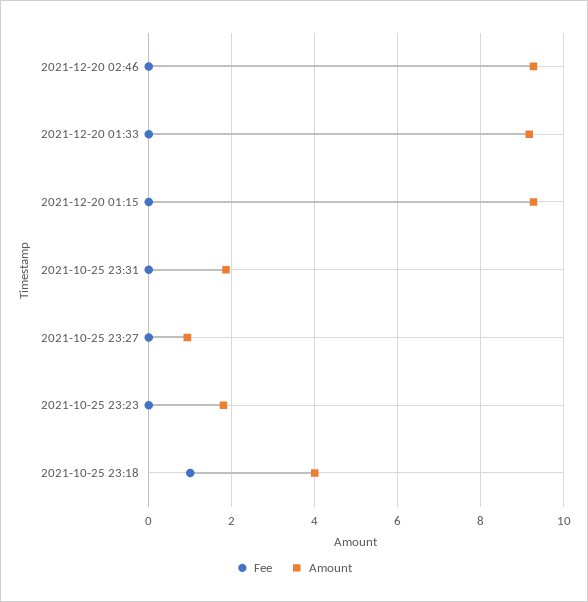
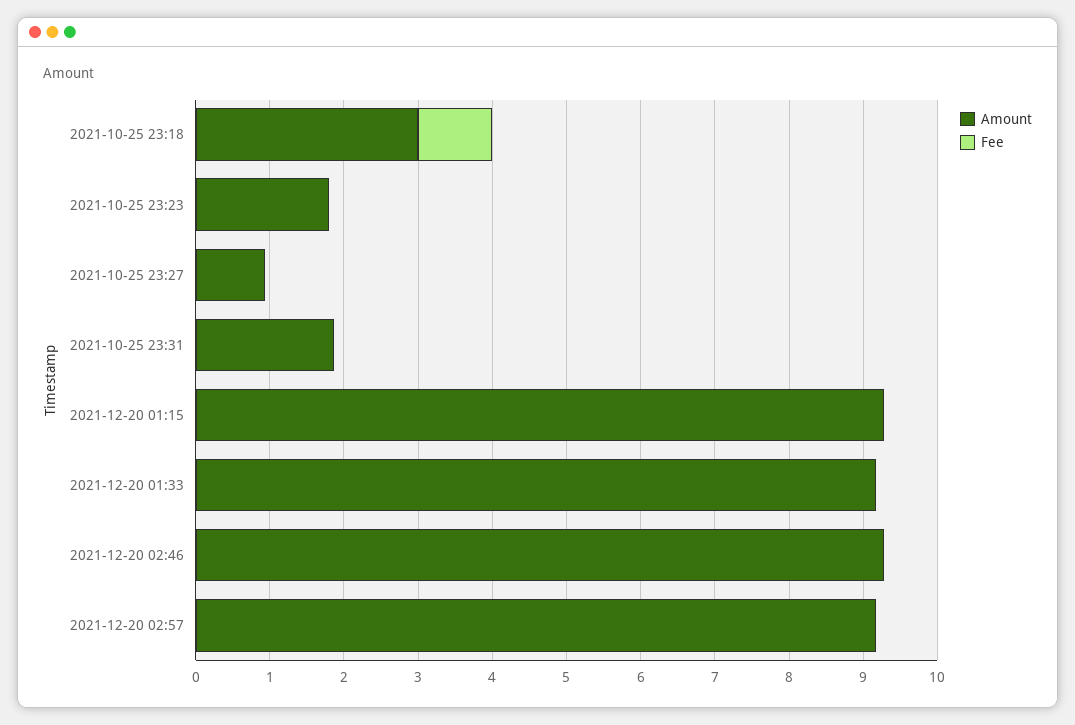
Amount, 2021-10-25 23:18: 4 -> 3
Amount, 2021-12-20 02:57: none -> 9.2
Fee, 2021-12-20 02:57: none -> 0

